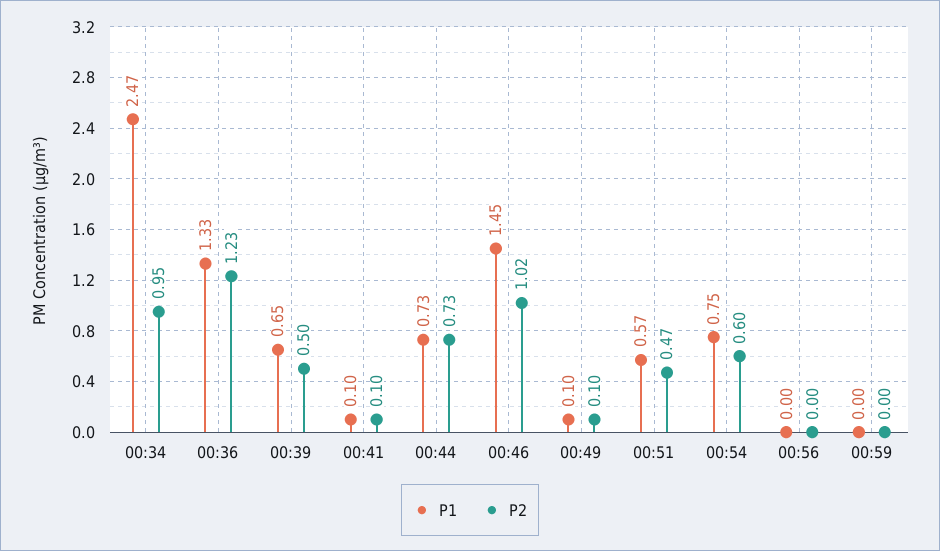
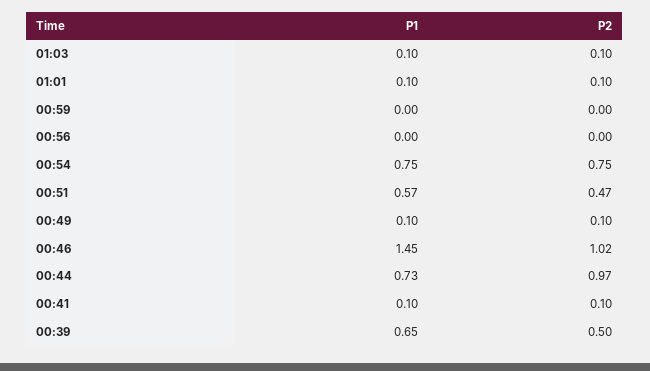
P1, 00:34: 2.47 -> none
P2, 00:34: 0.95 -> none
P1, 00:36: 1.33 -> none
P2, 00:36: 1.23 -> none
P2, 00:44: 0.73 -> 0.97
P2, 00:54: 0.6 -> 0.75
P1, 01:03: none -> 0.1
P2, 01:03: none -> 0.1
P1, 01:01: none -> 0.1
P2, 01:01: none -> 0.1

